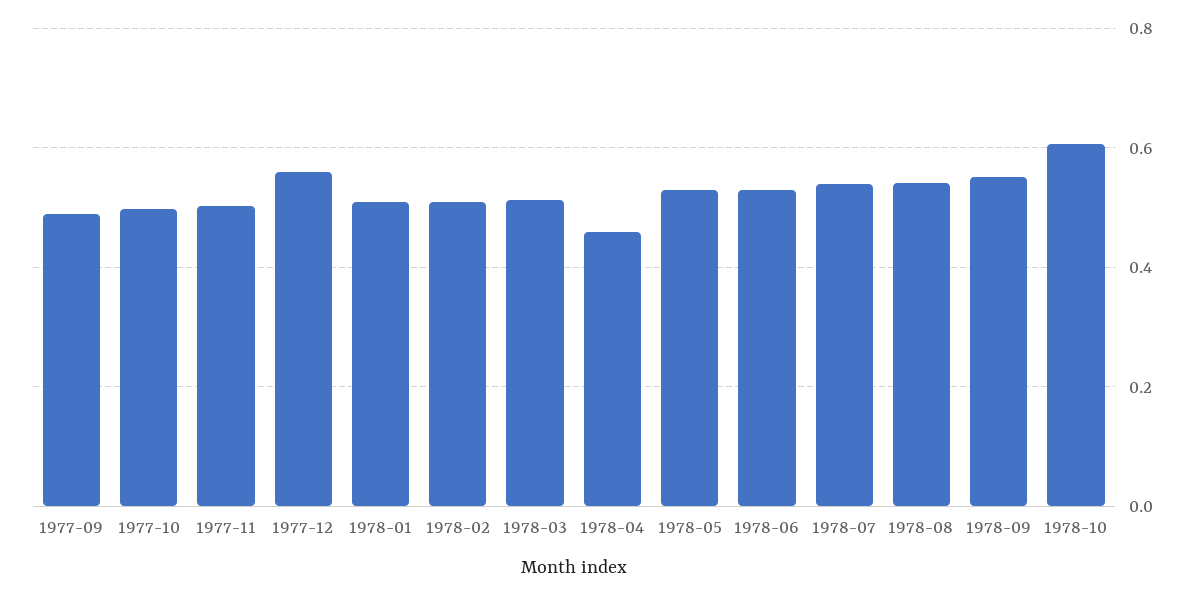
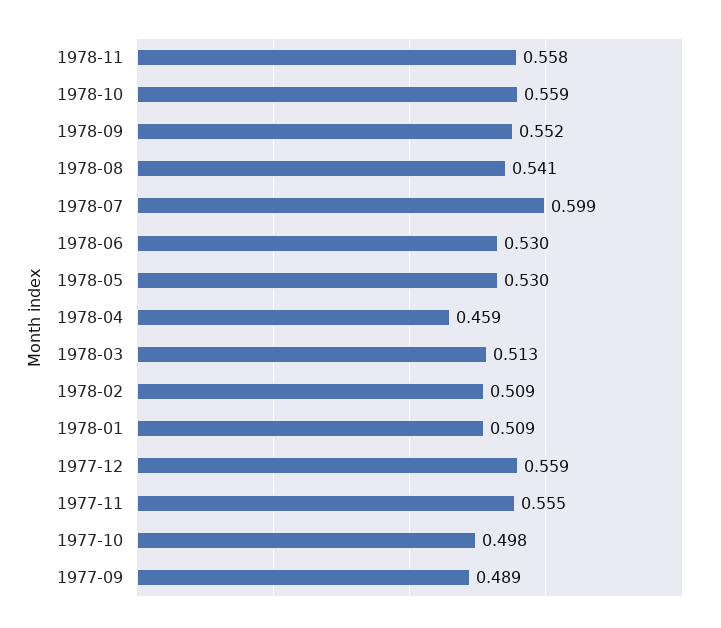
1977-11: 0.5 -> 0.555
1978-07: 0.54 -> 0.599
1978-10: 0.6 -> 0.559
1978-11: none -> 0.558

